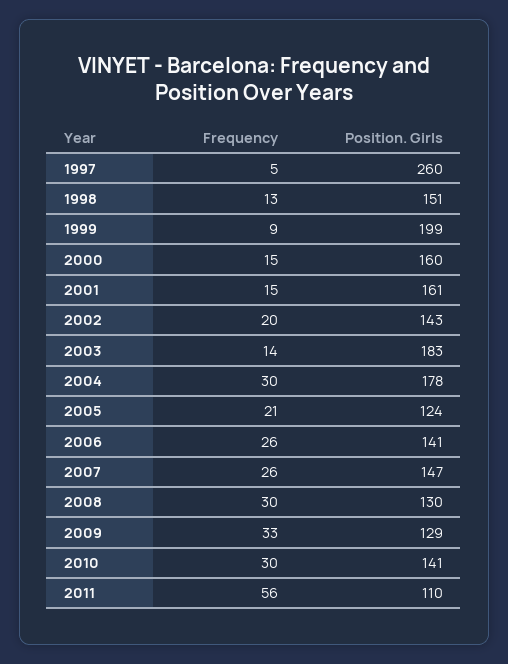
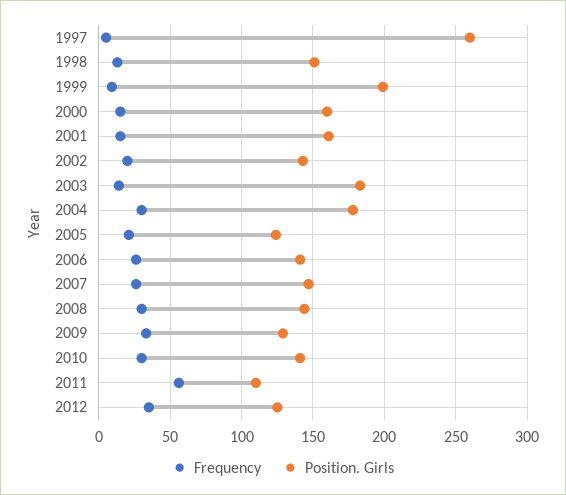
Position. Girls, 2008: 130 -> 145
Frequency, 2012: none -> 35
Position. Girls, 2012: none -> 125

